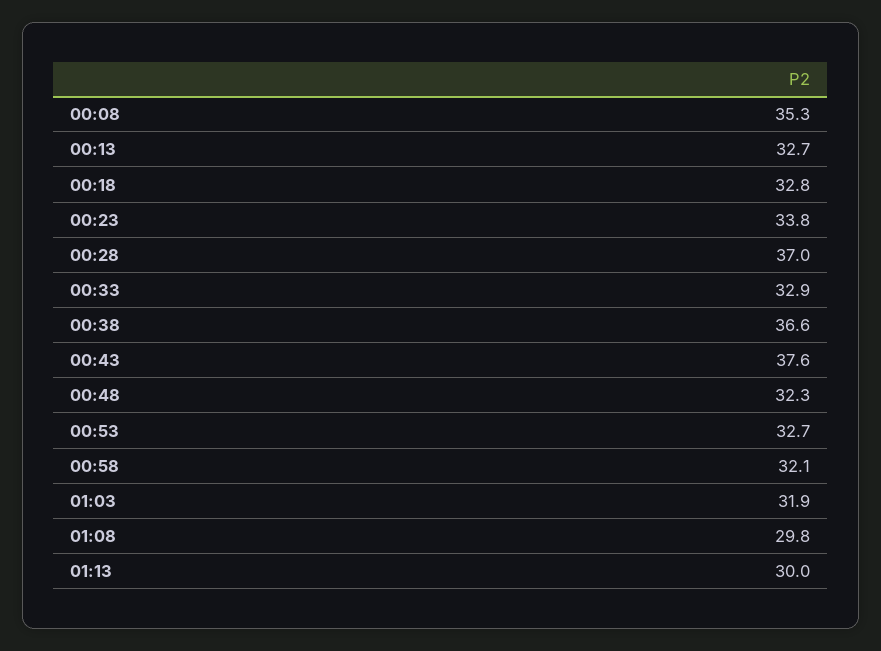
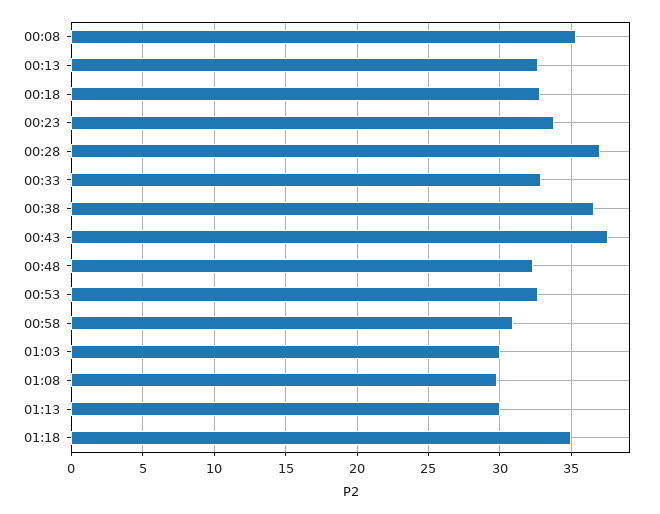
00:58: 32.1 -> 31
01:03: 31.9 -> 30
01:18: none -> 35

